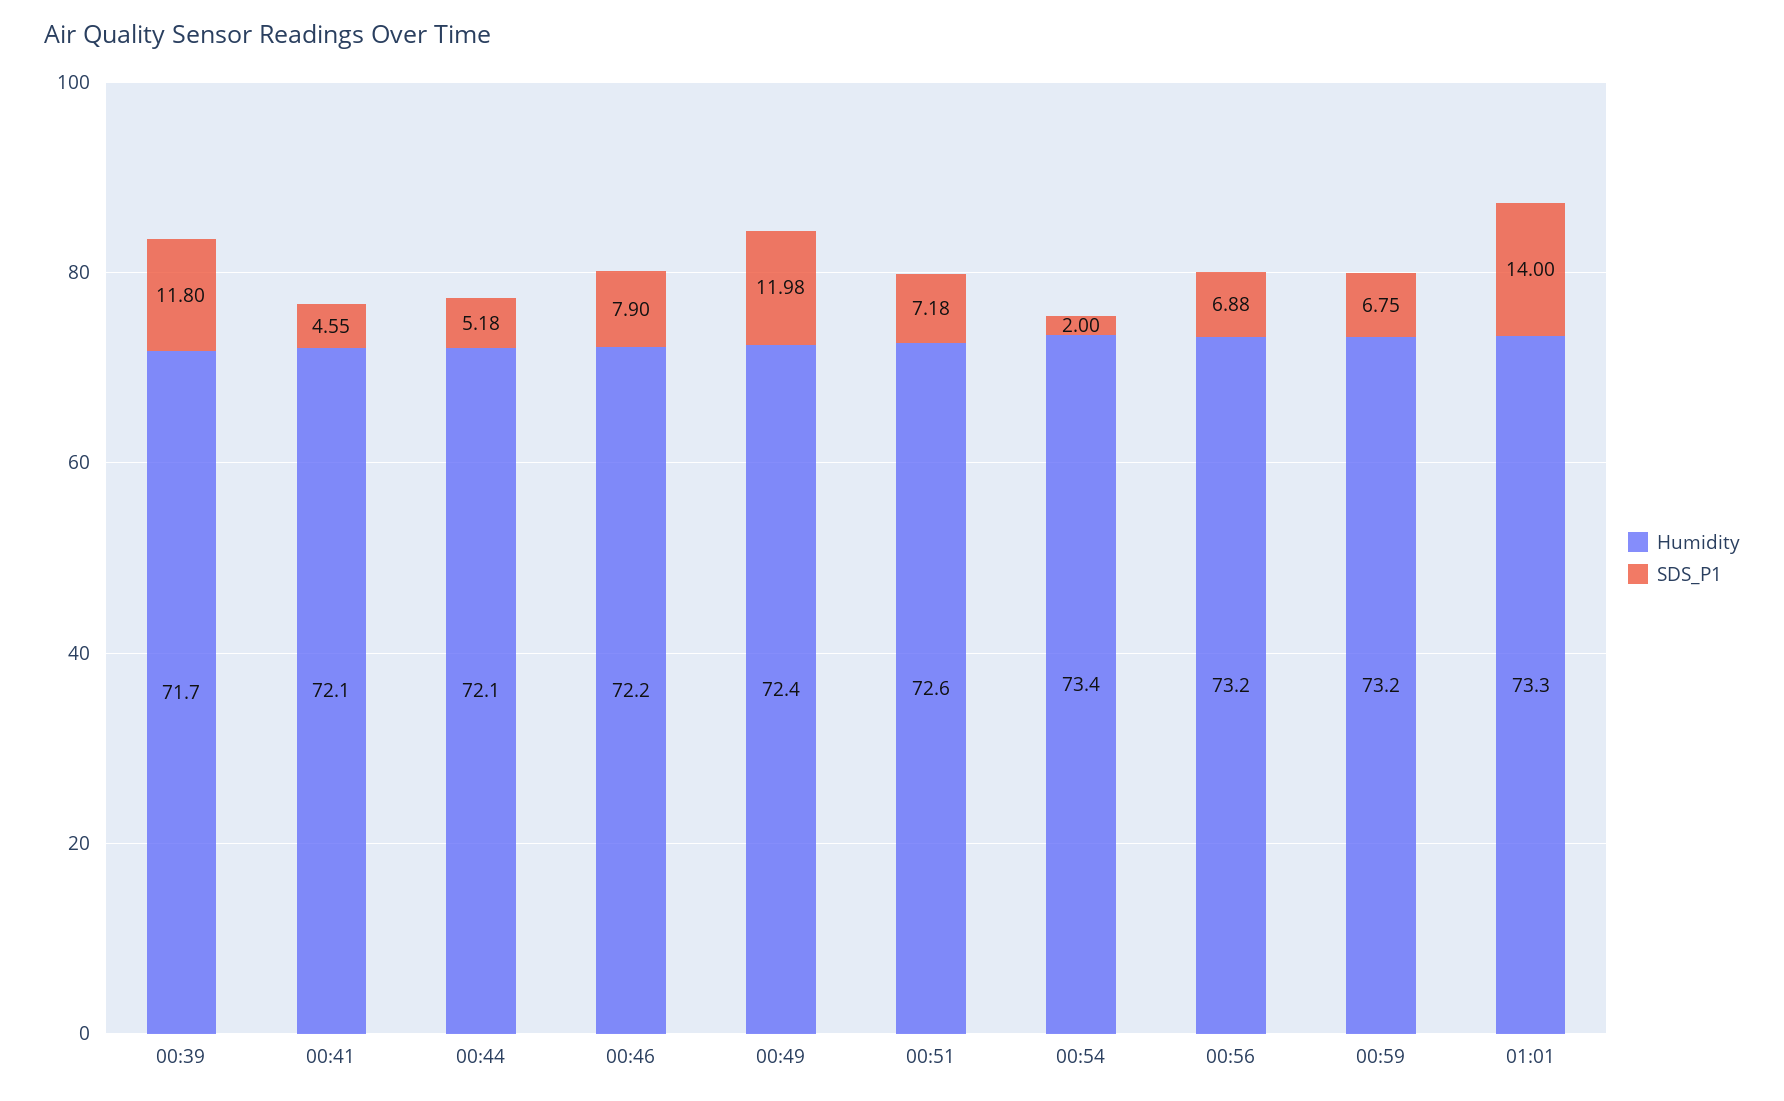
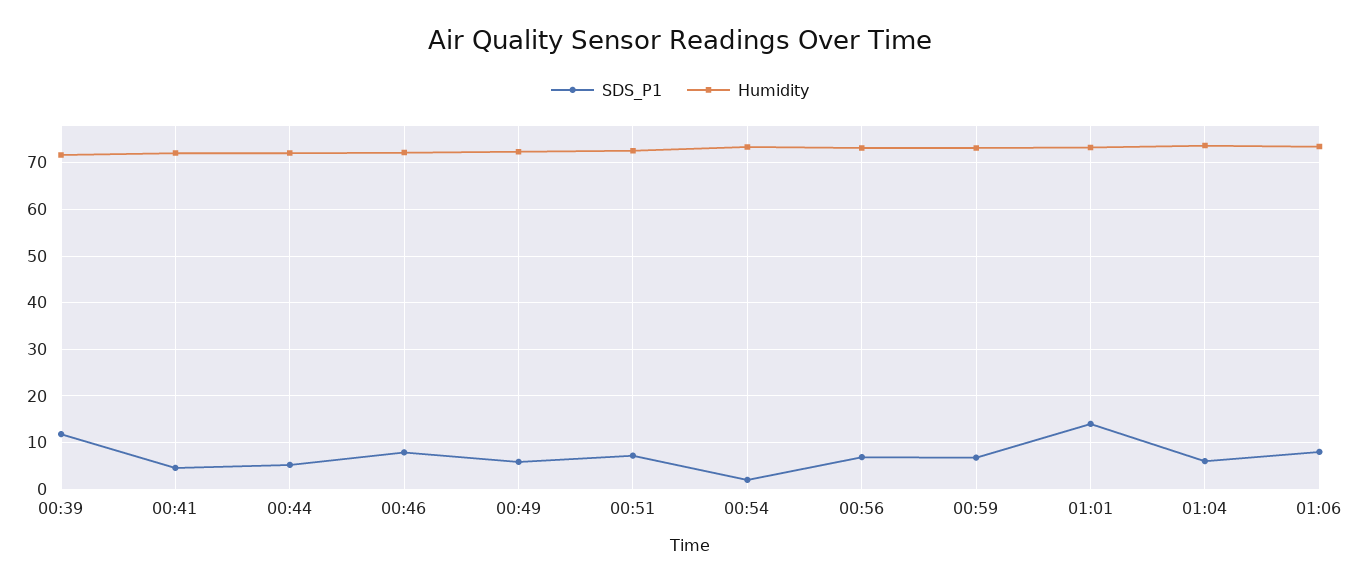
SDS_P1, 00:49: 11.98 -> 6
SDS_P1, 01:04: none -> 6
Humidity, 01:04: none -> 74
SDS_P1, 01:06: none -> 8
Humidity, 01:06: none -> 74

